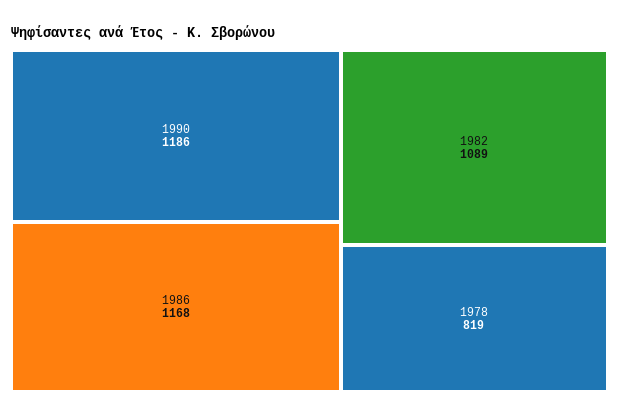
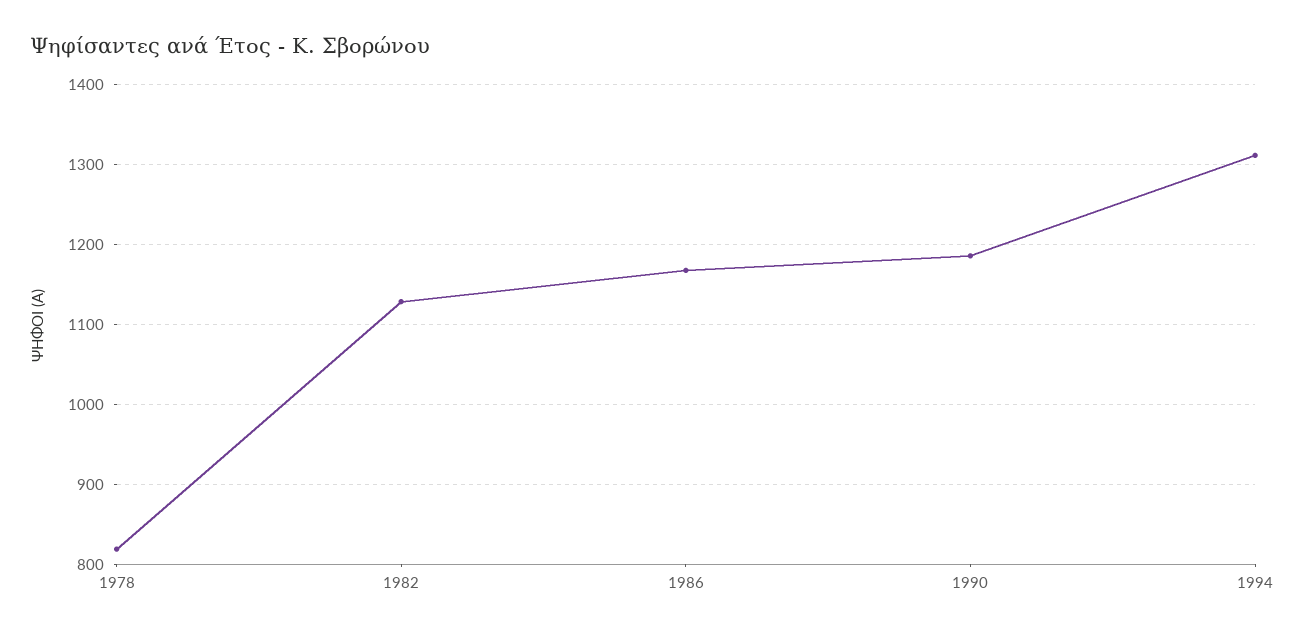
1982: 1089 -> 1130
1994: none -> 1310

